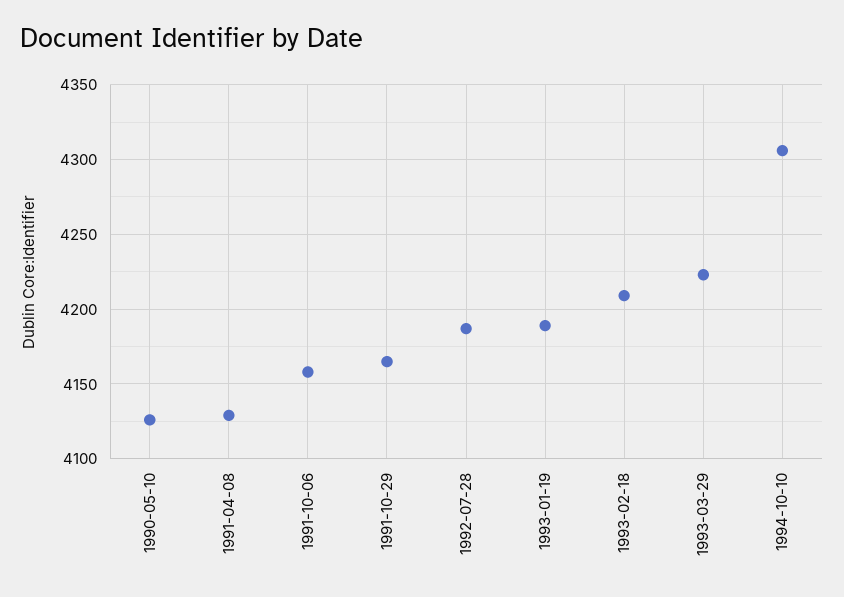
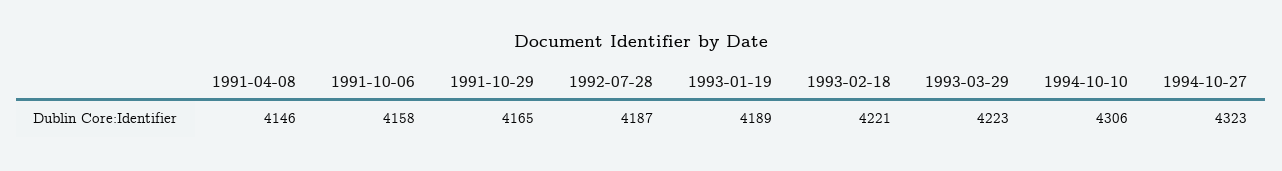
1990-05-10: 4125 -> none
1991-04-08: 4130 -> 4146
1993-02-18: 4210 -> 4221
1994-10-27: none -> 4323

